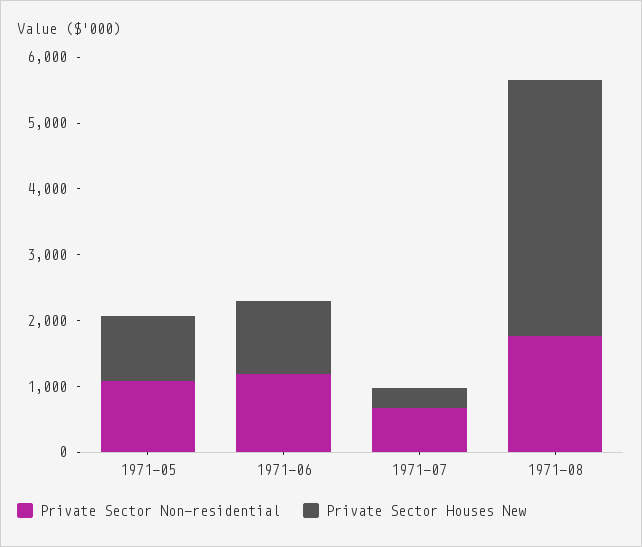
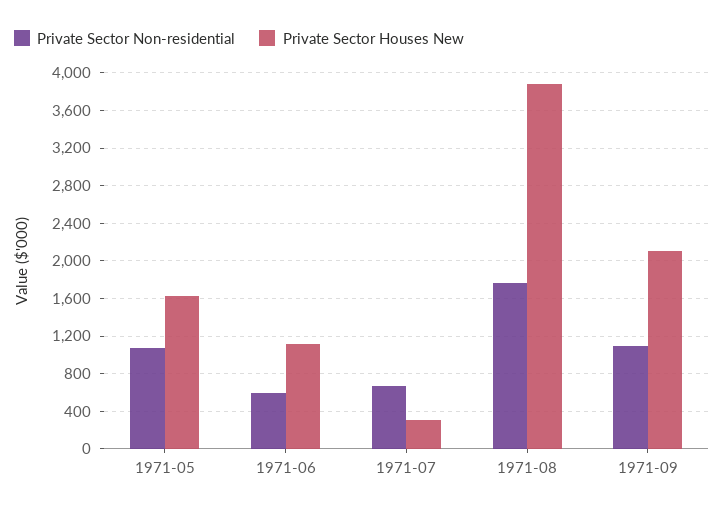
Private Sector Houses New, 1971-05: 1000 -> 1600
Private Sector Non-residential, 1971-06: 1200 -> 600
Private Sector Non-residential, 1971-09: none -> 1100
Private Sector Houses New, 1971-09: none -> 2100

